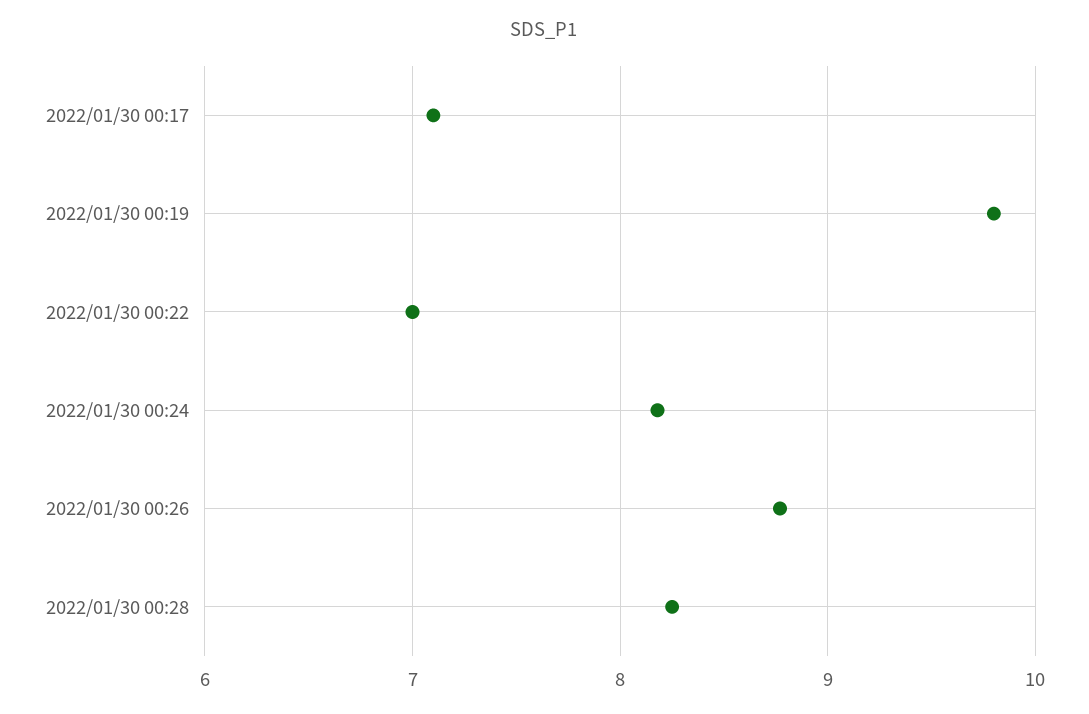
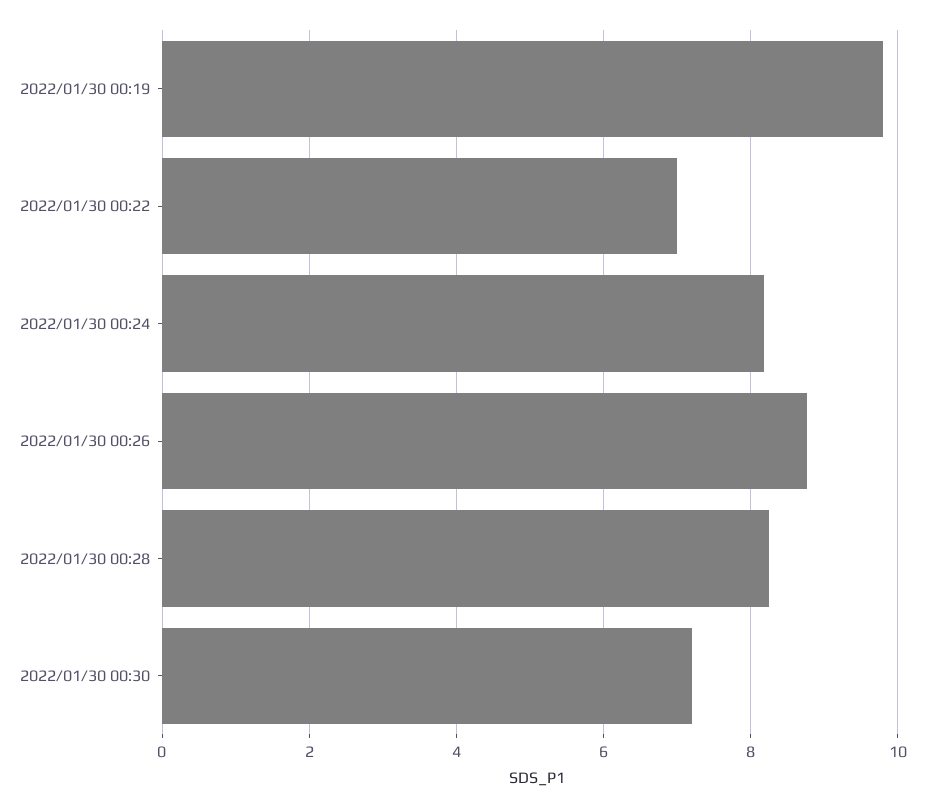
2022/01/30 00:17: 7.1 -> none
2022/01/30 00:30: none -> 7.2

